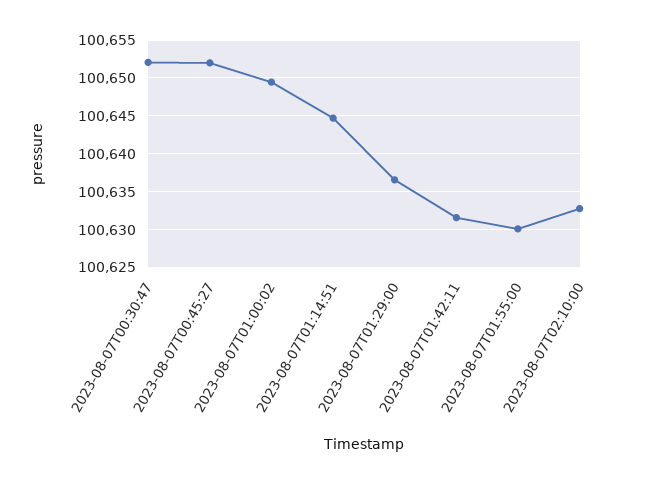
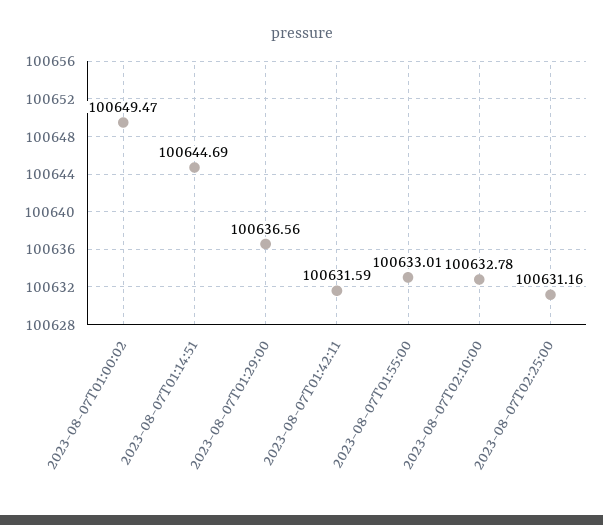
2023-08-07T00:30:47: 100652 -> none
2023-08-07T00:45:27: 100652 -> none
2023-08-07T01:55:00: 100630 -> 100633.01
2023-08-07T02:25:00: none -> 100631.16

